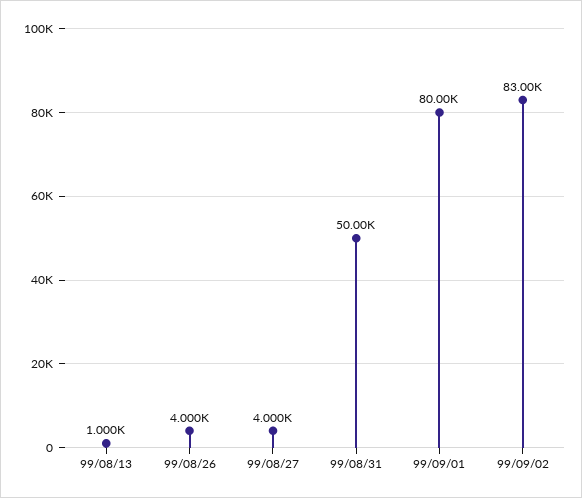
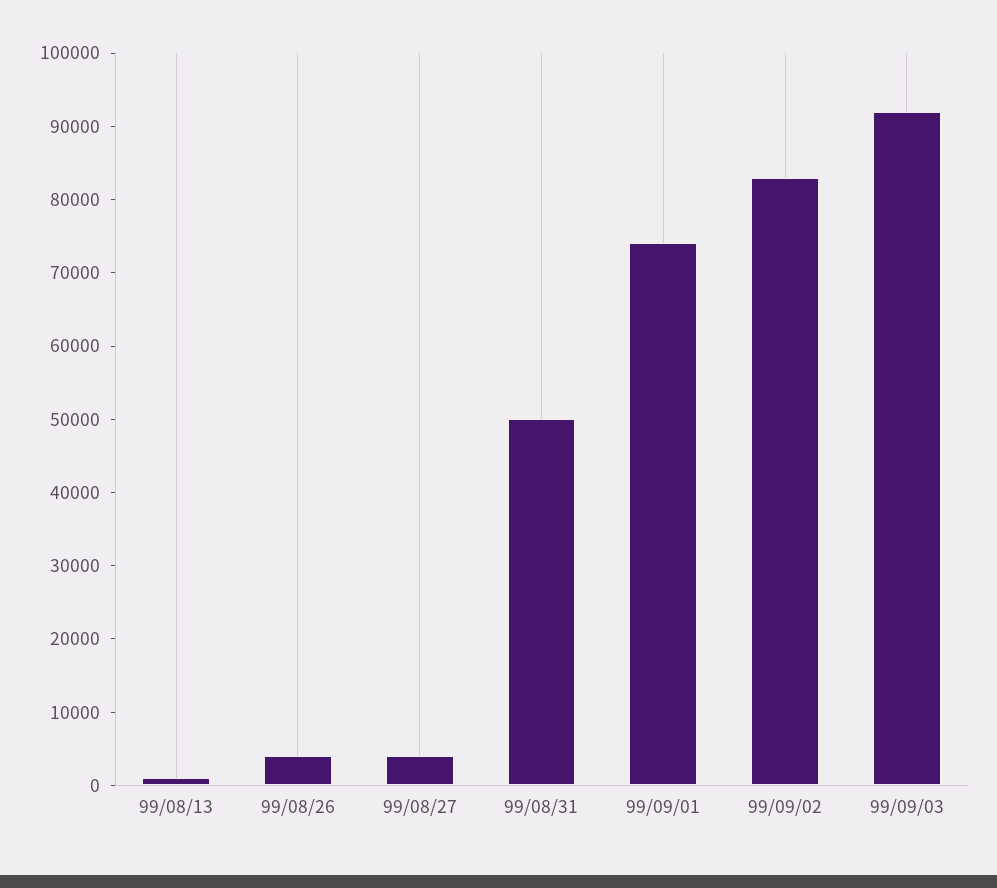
99/09/01: 80000 -> 74000
99/09/03: none -> 92000

